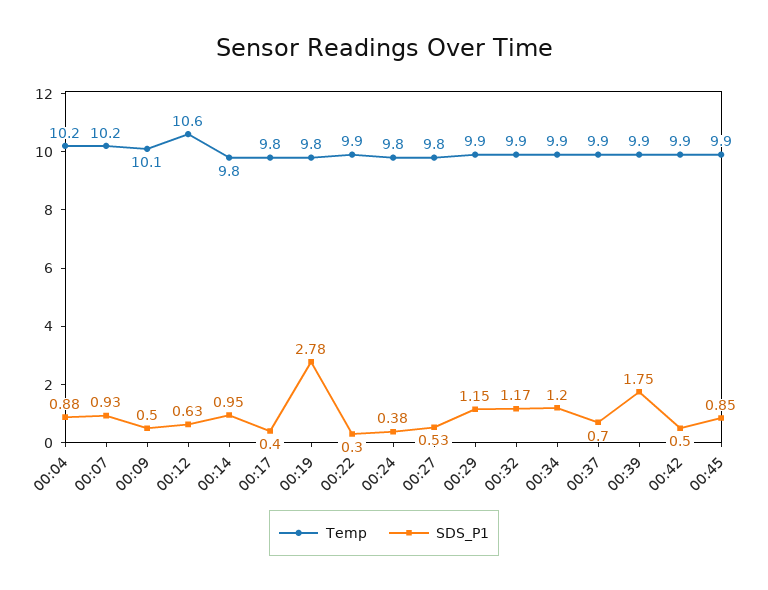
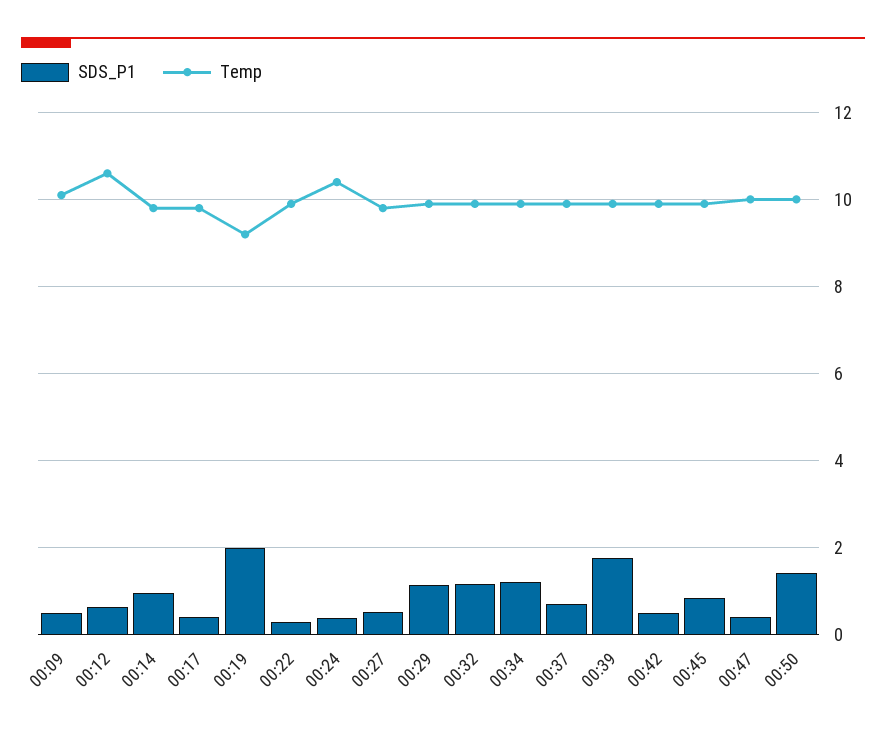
Temp, 00:04: 10.2 -> none
SDS_P1, 00:04: 0.88 -> none
Temp, 00:07: 10.2 -> none
SDS_P1, 00:07: 0.93 -> none
Temp, 00:19: 9.8 -> 9.2
SDS_P1, 00:19: 2.78 -> 2
Temp, 00:24: 9.8 -> 10.4
SDS_P1, 00:47: none -> 0.4
Temp, 00:47: none -> 10
SDS_P1, 00:50: none -> 1.4
Temp, 00:50: none -> 10

